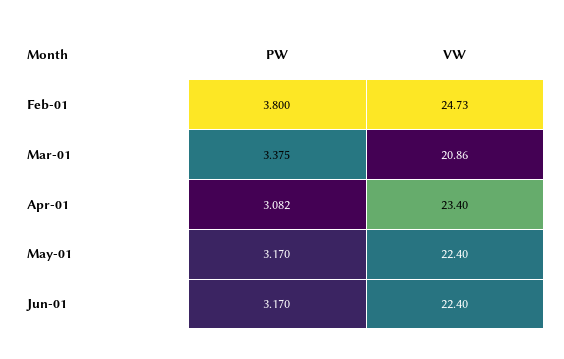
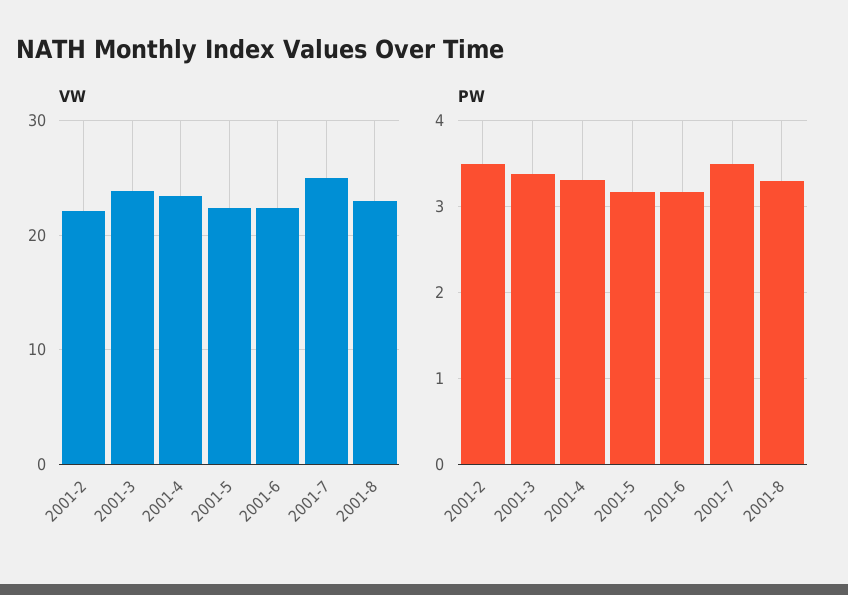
PW, Feb-01: 3.8 -> 3.5
VW, Feb-01: 24.73 -> 22
VW, Mar-01: 20.86 -> 24
PW, Apr-01: 3.082 -> 3.3
VW, 2001-7: none -> 25
VW, 2001-8: none -> 23
PW, 2001-7: none -> 3.5
PW, 2001-8: none -> 3.3

